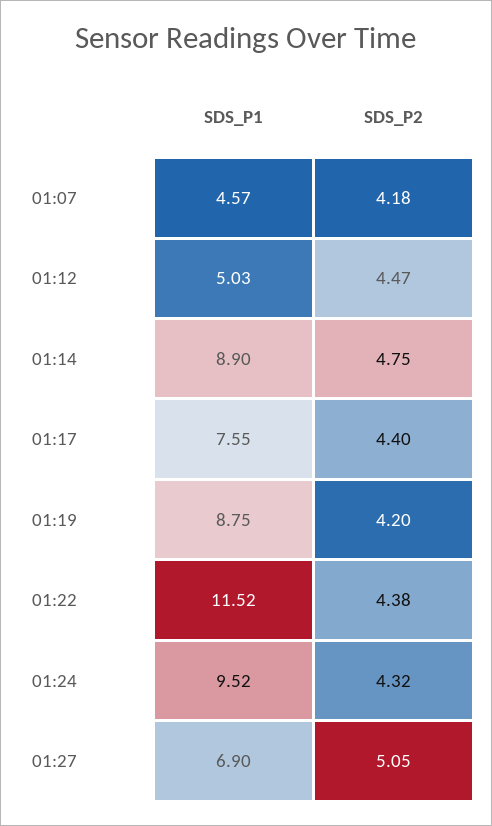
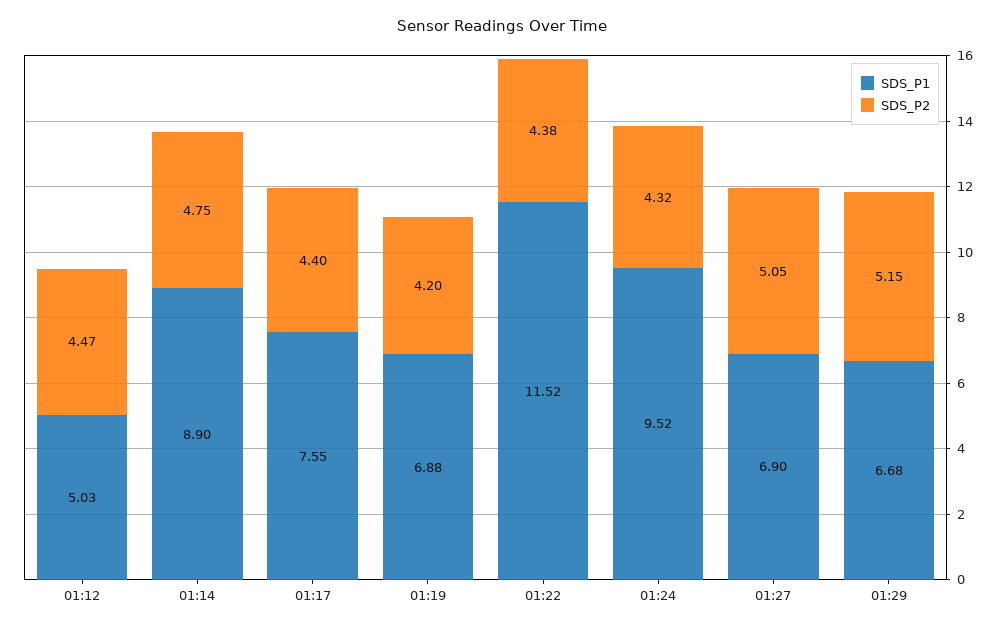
SDS_P1, 01:07: 4.57 -> none
SDS_P2, 01:07: 4.18 -> none
SDS_P1, 01:19: 8.75 -> 6.88
SDS_P1, 01:29: none -> 6.68
SDS_P2, 01:29: none -> 5.15

